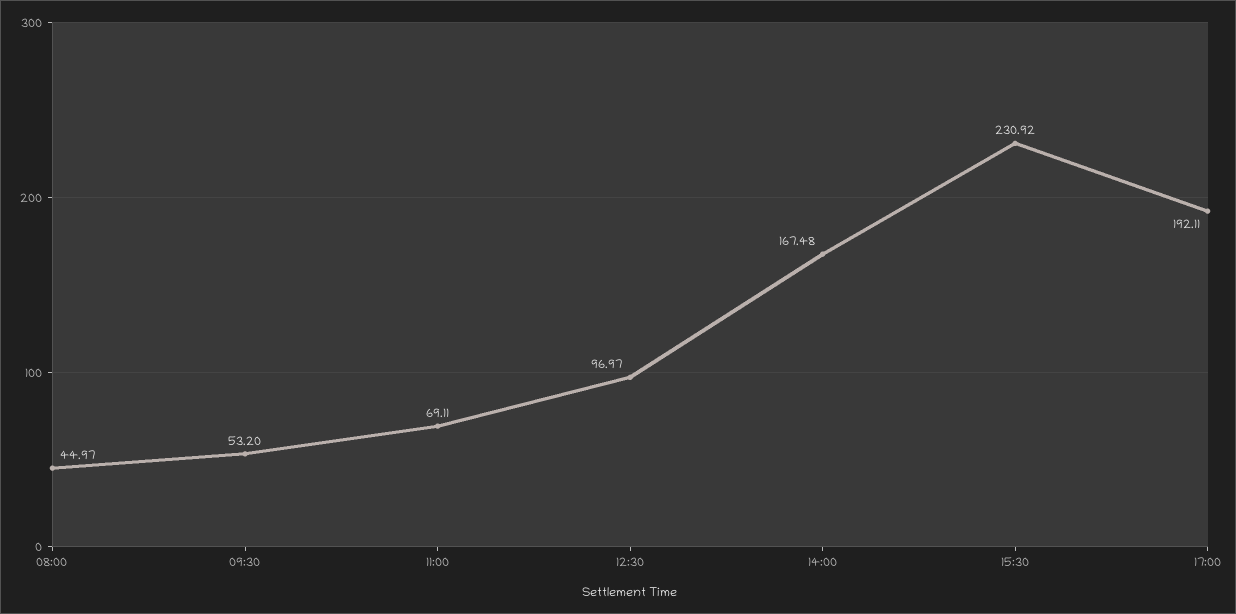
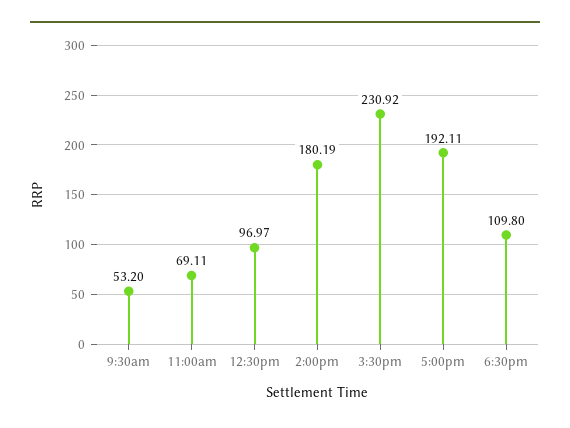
08:00: 44.97 -> none
14:00: 167.48 -> 180.19
6:30pm: none -> 109.8

